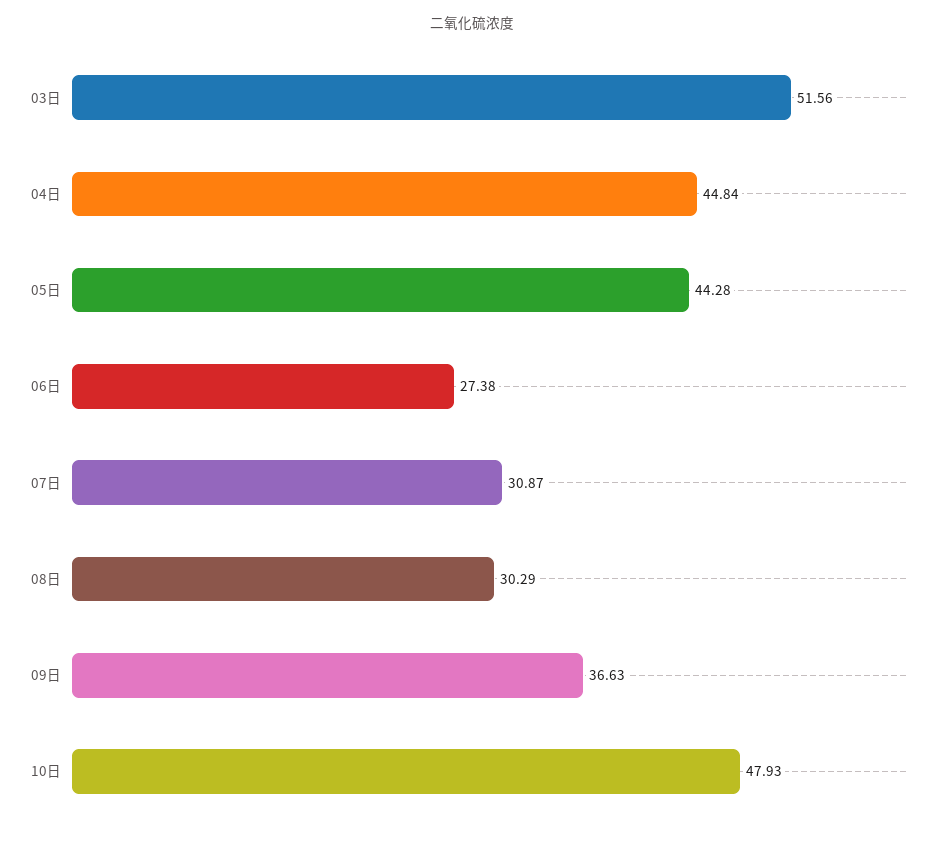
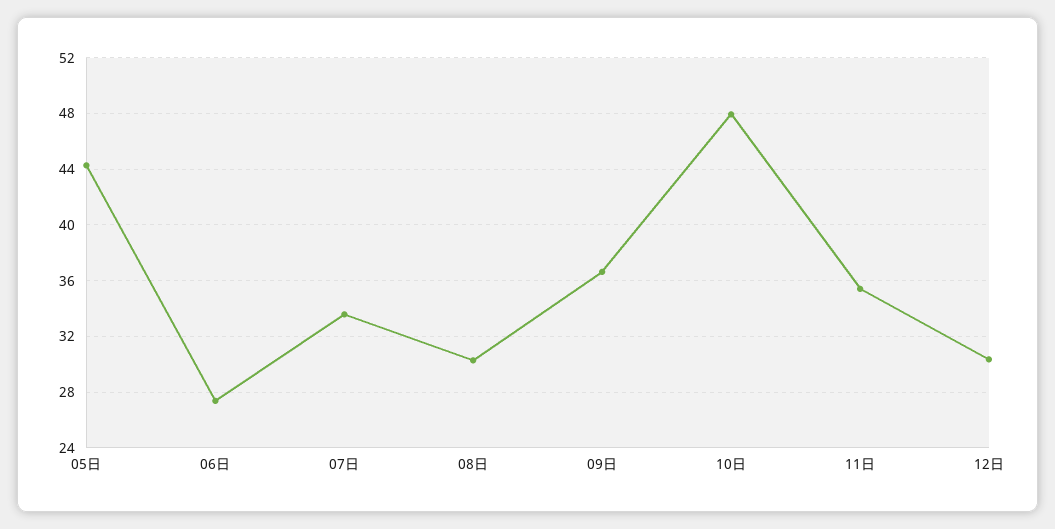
03日: 51.56 -> none
04日: 44.84 -> none
07日: 30.87 -> 33.5
11日: none -> 35.5
12日: none -> 30.5

